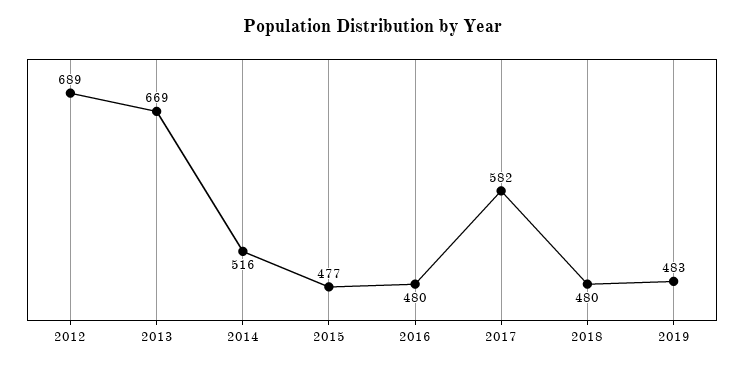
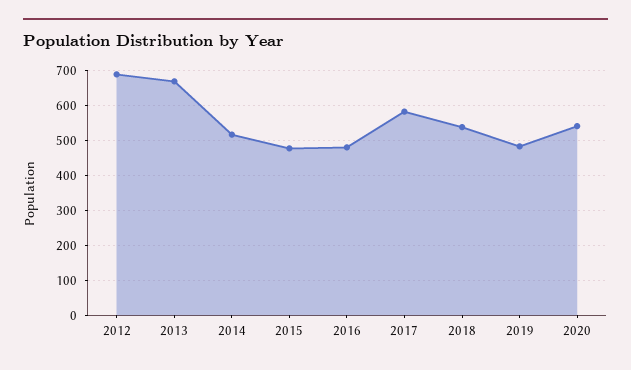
2018: 480 -> 540
2020: none -> 540

